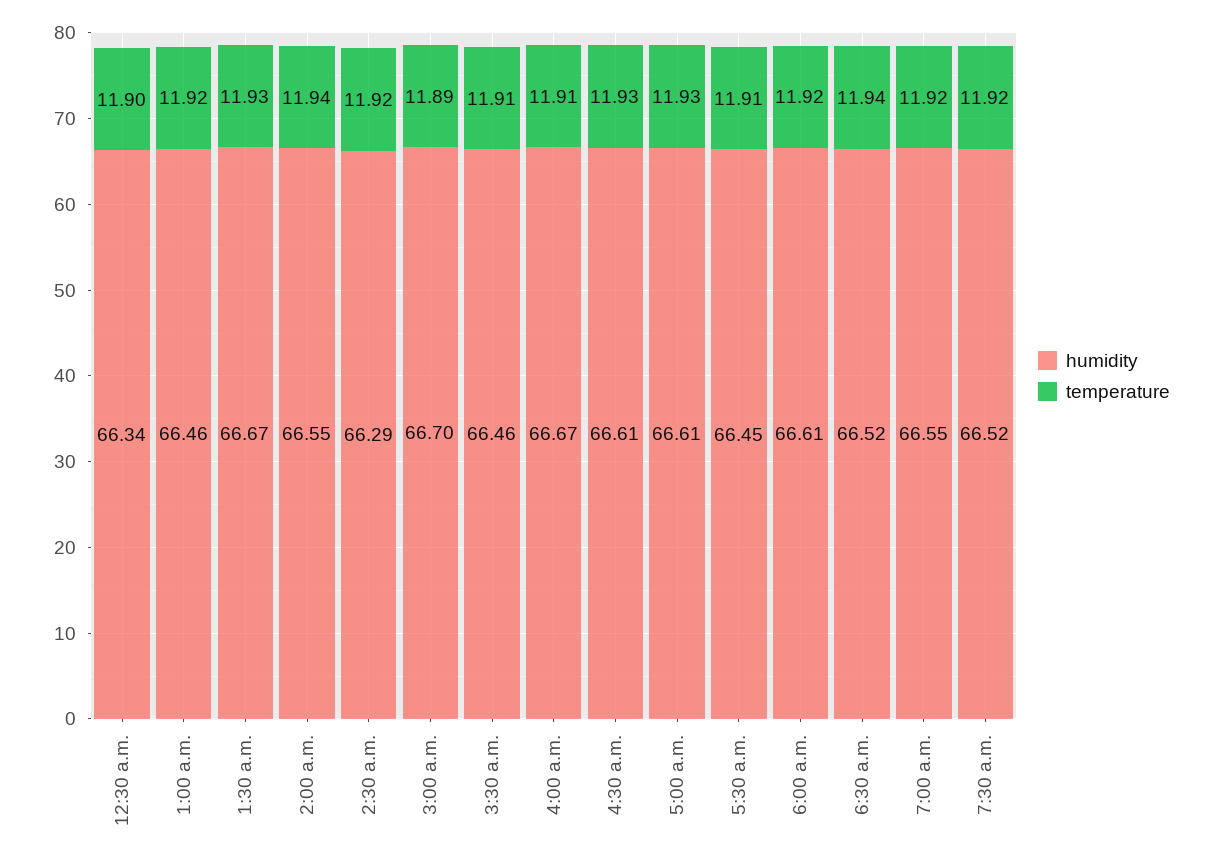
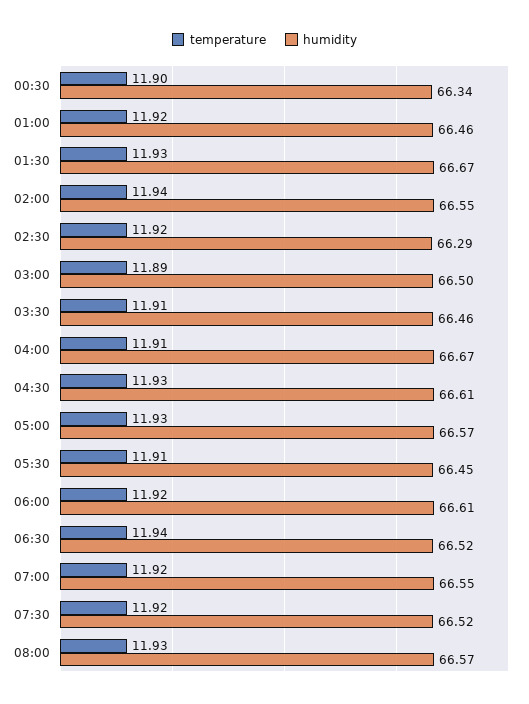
humidity, 3:00 a.m.: 66.7 -> 66.5
humidity, 5:00 a.m.: 66.61 -> 66.57
temperature, 08:00: none -> 11.93
humidity, 08:00: none -> 66.57

